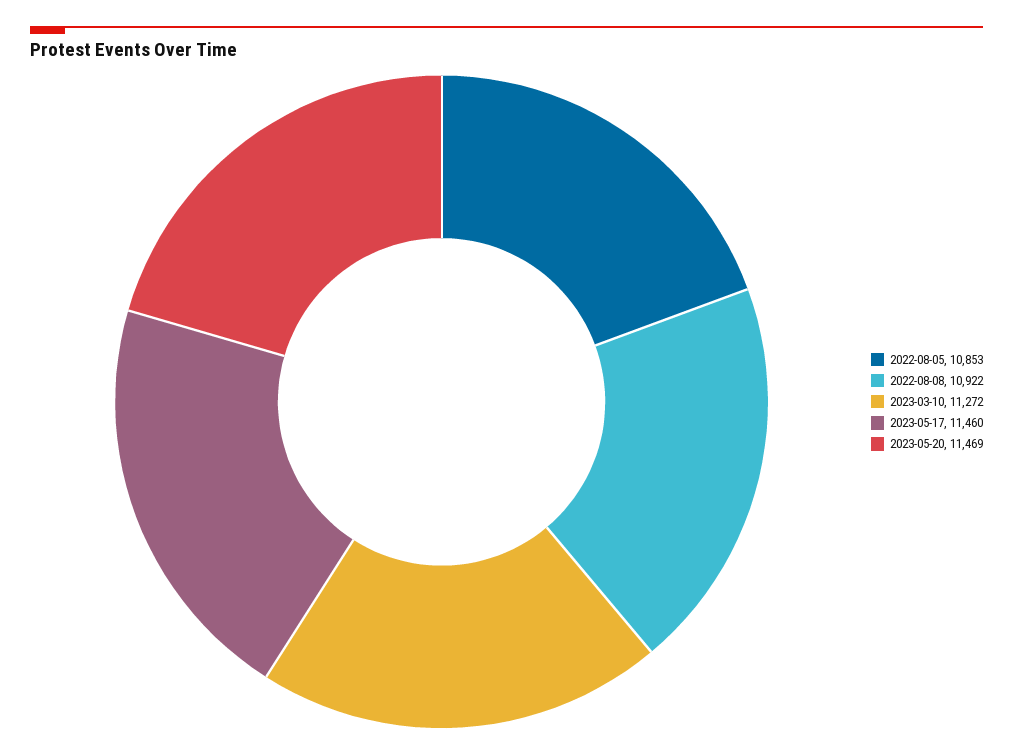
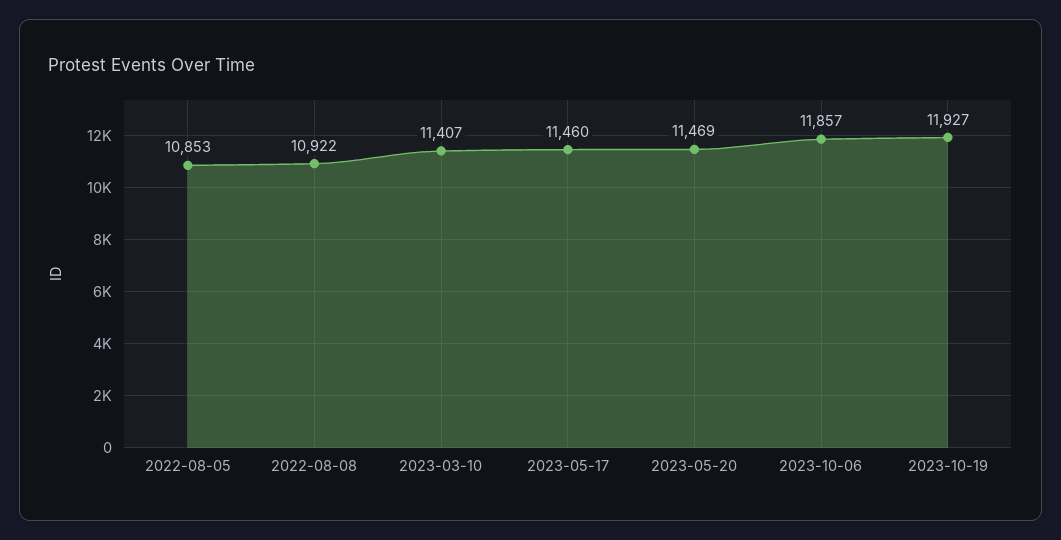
2023-03-10: 11272 -> 11407
2023-10-06: none -> 11857
2023-10-19: none -> 11927

